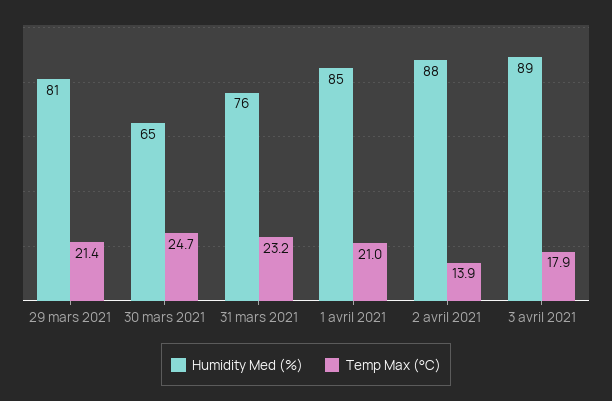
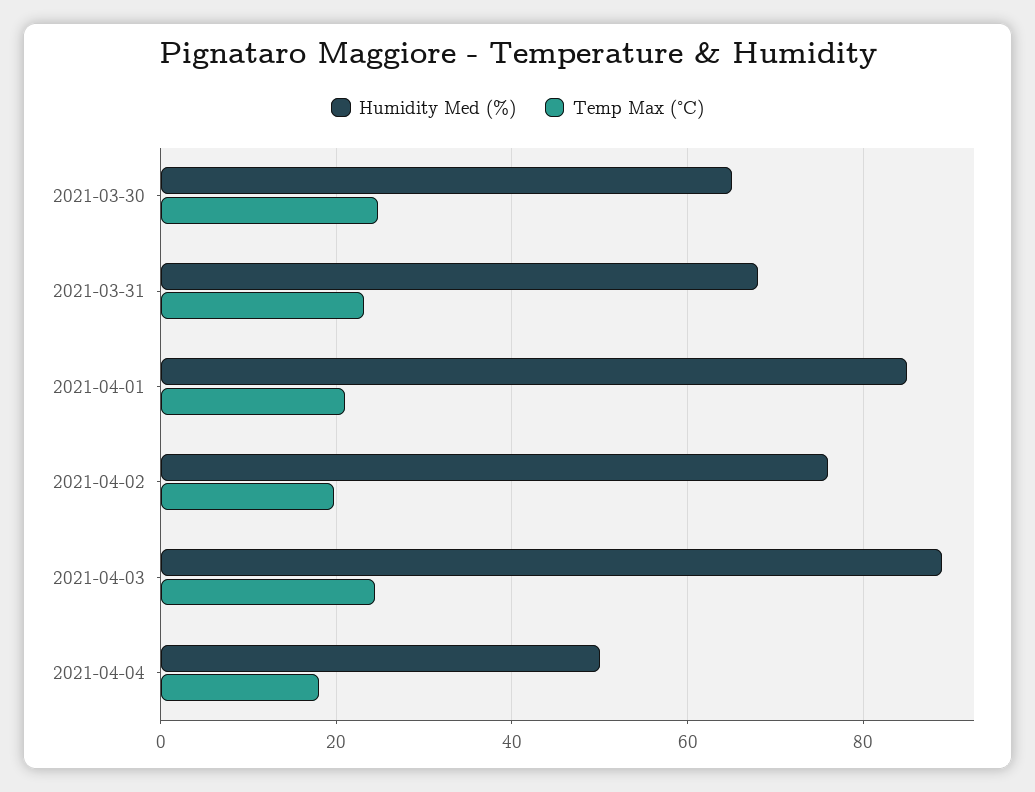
Humidity Med (%), 29 mars 2021: 81 -> none
Temp Max (°C), 29 mars 2021: 21.4 -> none
Humidity Med (%), 31 mars 2021: 76 -> 68
Humidity Med (%), 2 avril 2021: 88 -> 76
Temp Max (°C), 2 avril 2021: 13.9 -> 20
Temp Max (°C), 3 avril 2021: 17.9 -> 24
Humidity Med (%), 2021-04-04: none -> 50
Temp Max (°C), 2021-04-04: none -> 18

